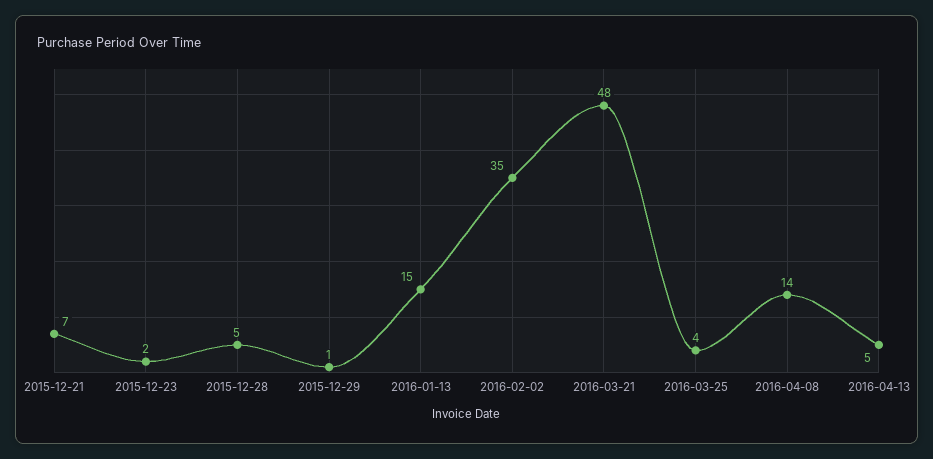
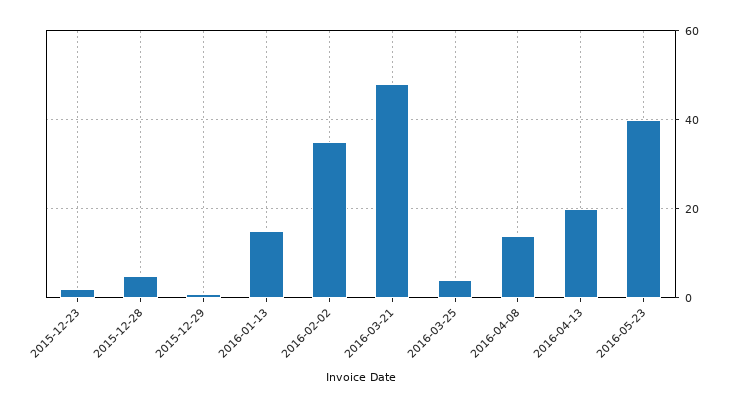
2015-12-21: 7 -> none
2016-04-13: 5 -> 20
2016-05-23: none -> 40

